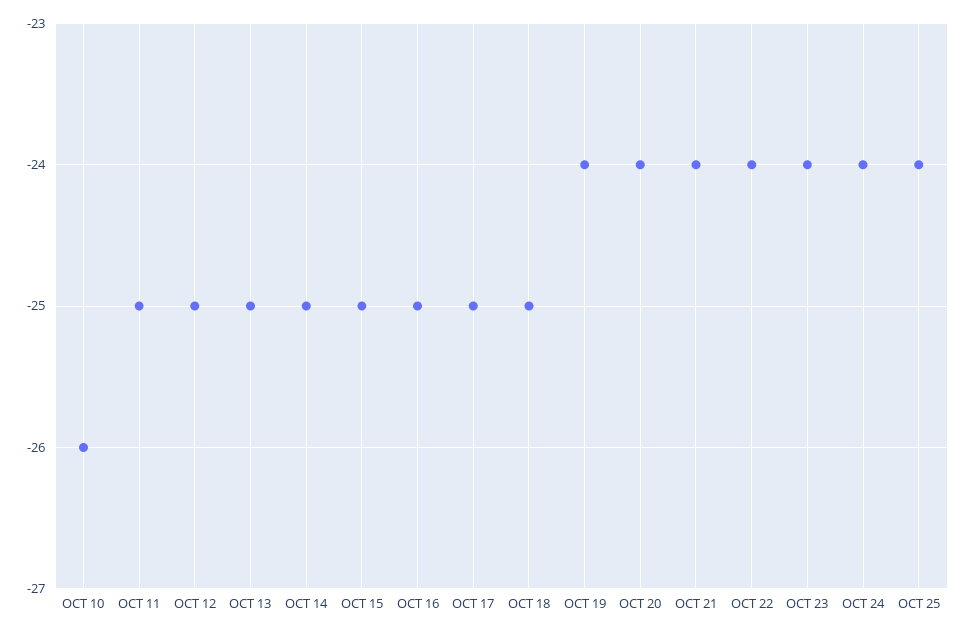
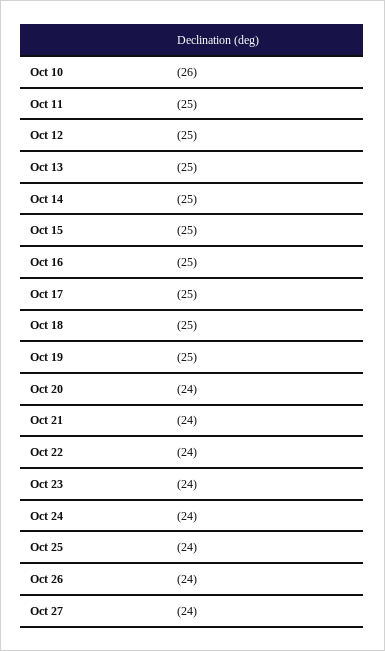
OCT 19: -24 -> -25
Oct 26: none -> -24
Oct 27: none -> -24

